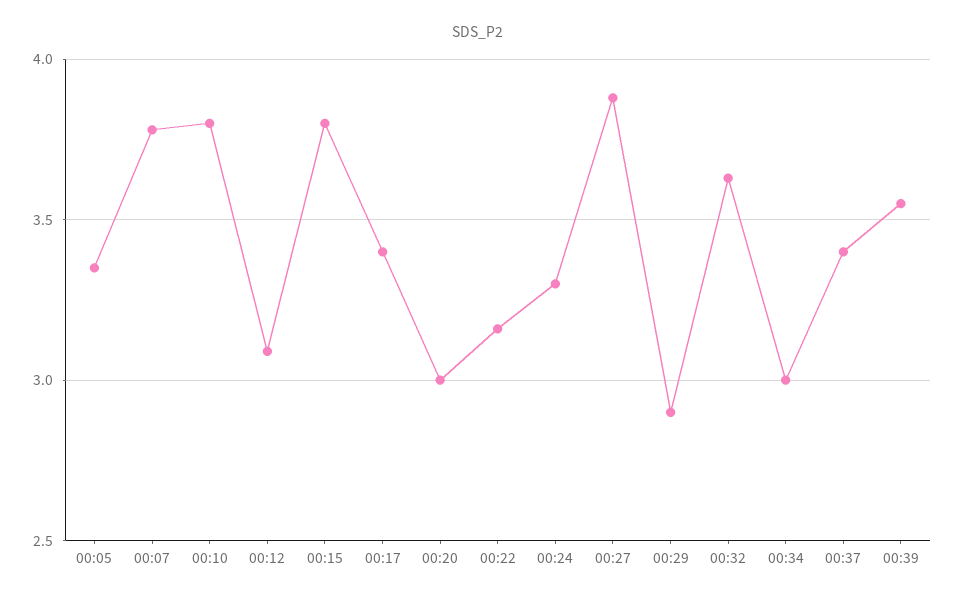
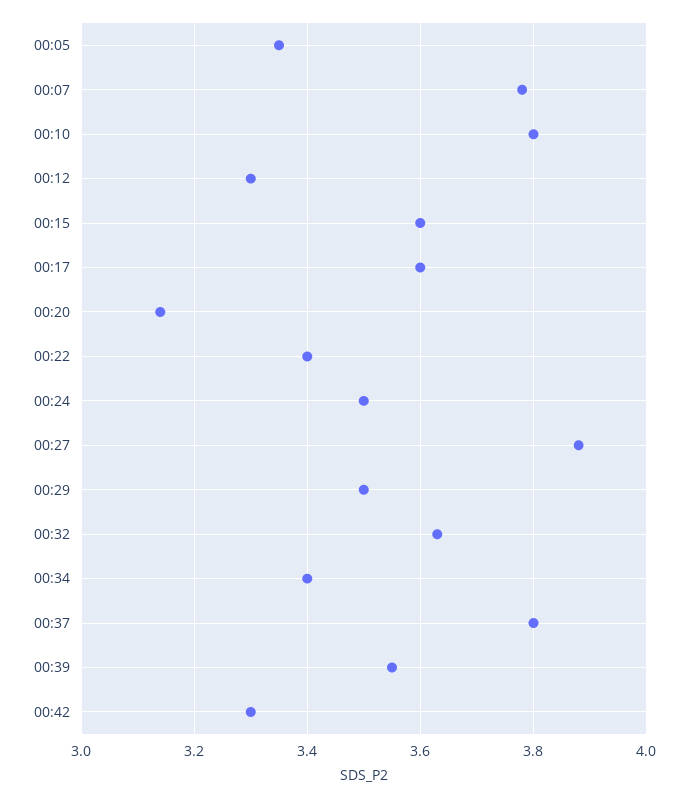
00:12: 3.1 -> 3.3
00:15: 3.8 -> 3.6
00:17: 3.4 -> 3.6
00:20: 3 -> 3.15
00:22: 3.15 -> 3.4
00:24: 3.3 -> 3.5
00:29: 2.9 -> 3.5
00:34: 3 -> 3.4
00:37: 3.4 -> 3.8
00:42: none -> 3.3

